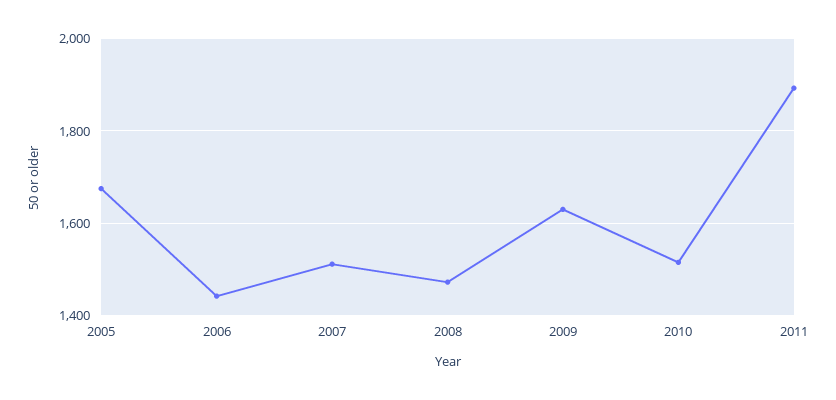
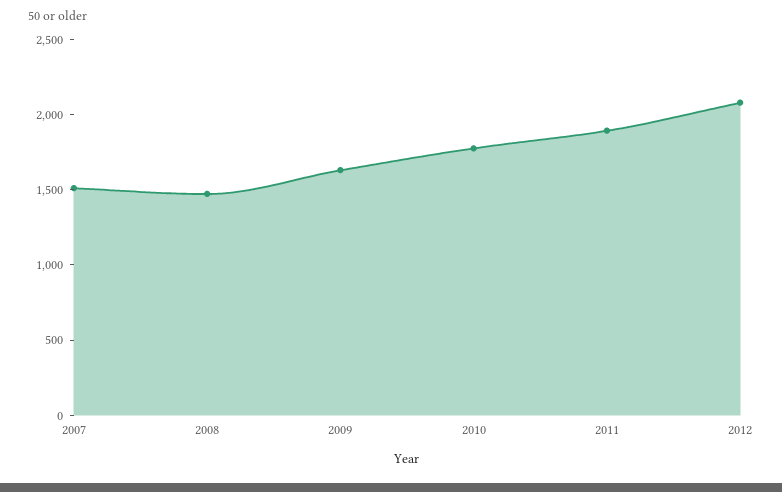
2005: 1680 -> none
2006: 1440 -> none
2010: 1520 -> 1800
2012: none -> 2100

